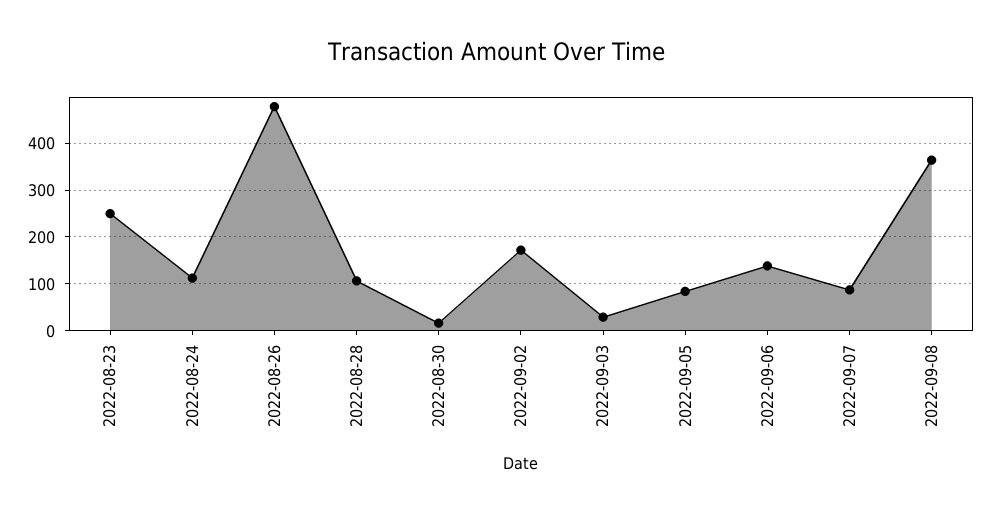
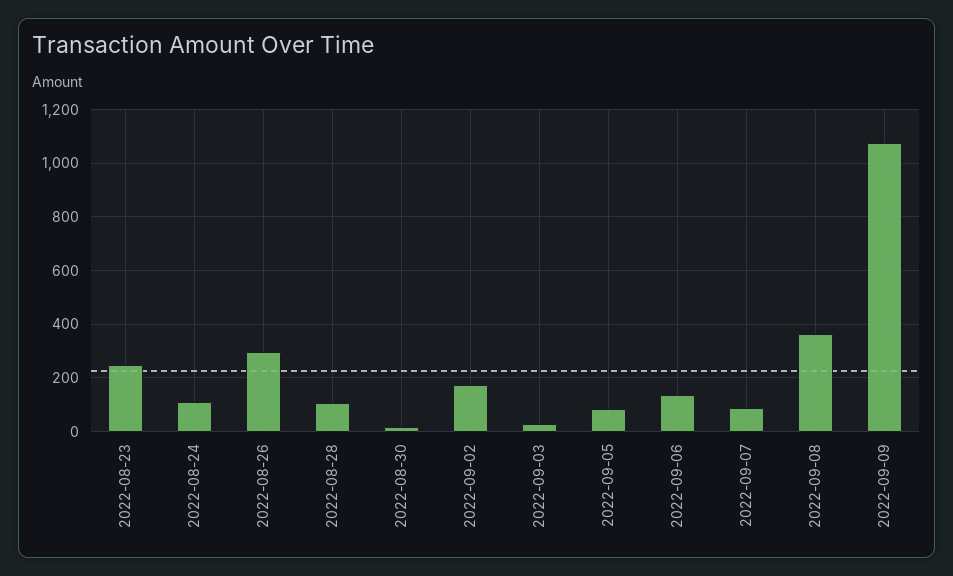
2022-08-26: 480 -> 300
2022-09-09: none -> 1075

